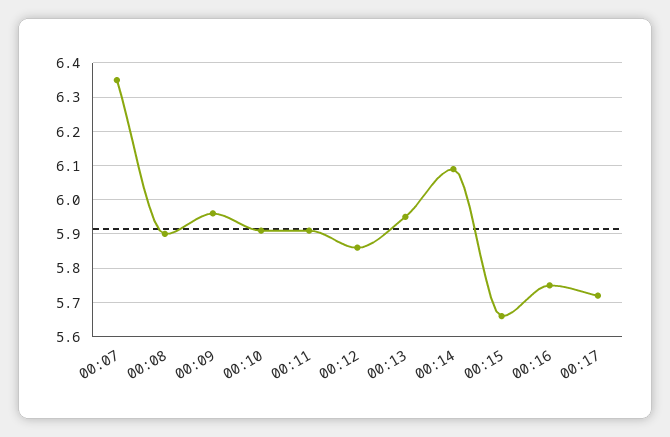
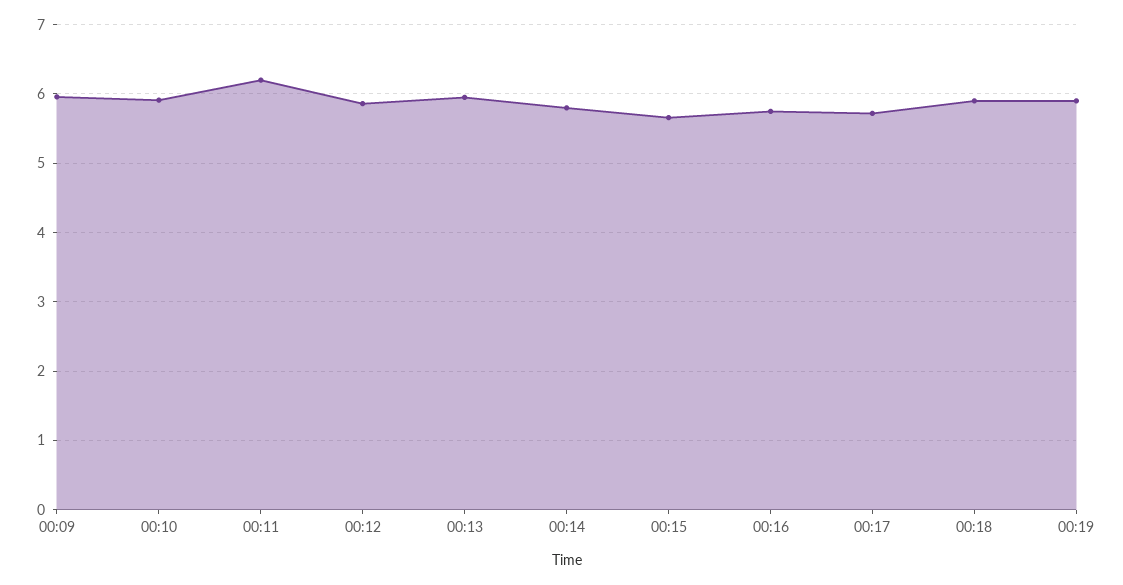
00:07: 6.35 -> none
00:08: 5.9 -> none
00:11: 5.9 -> 6.2
00:14: 6.1 -> 5.8
00:18: none -> 5.9
00:19: none -> 5.9

